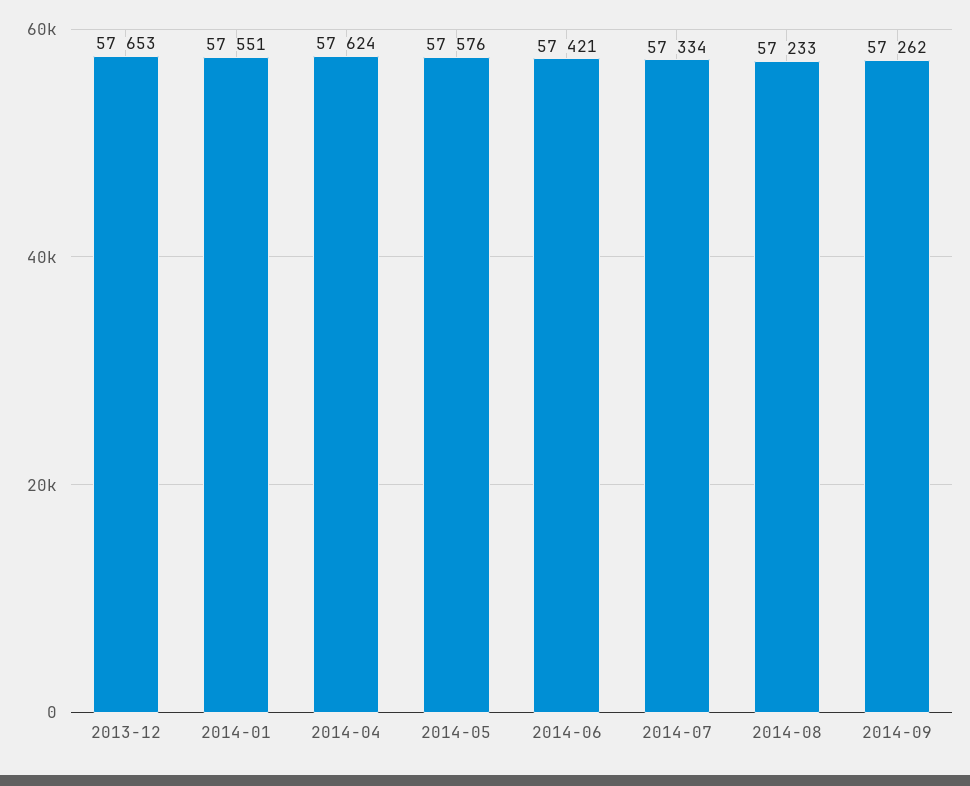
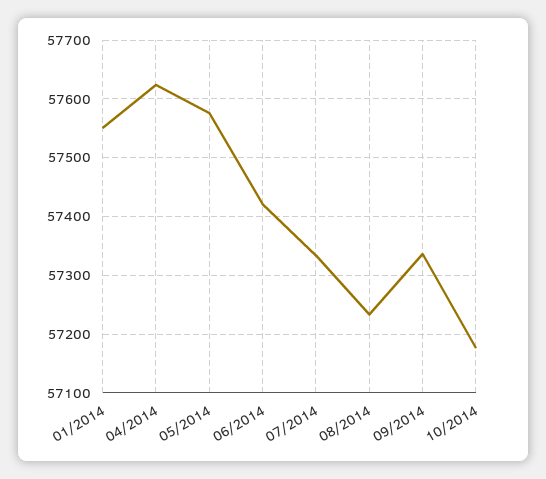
2013-12: 57653 -> none
2014-09: 57262 -> 57340
10/2014: none -> 57180

